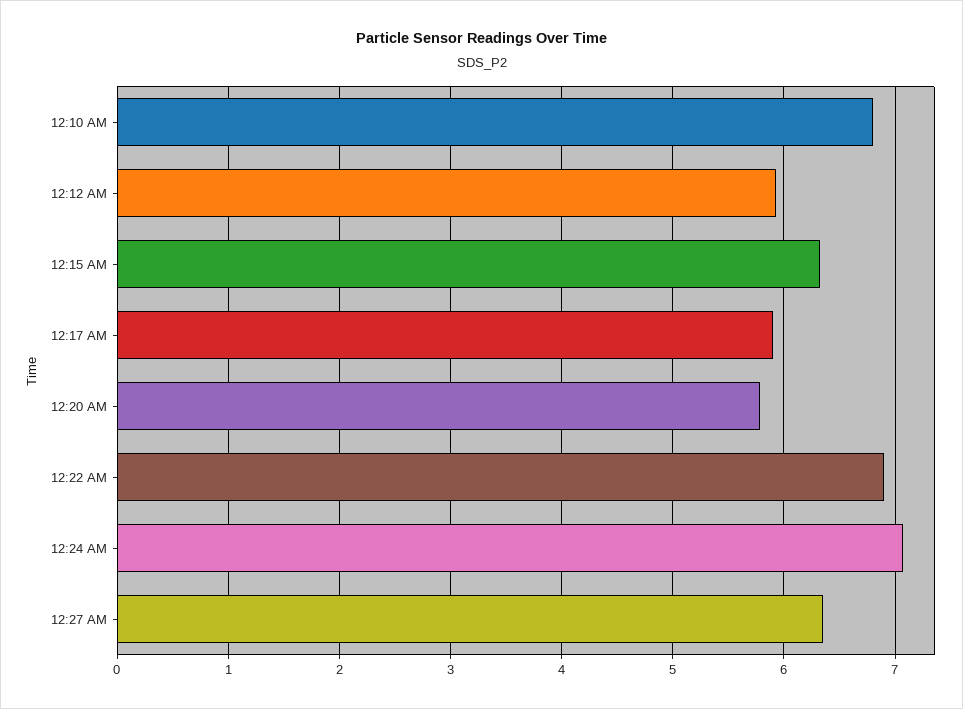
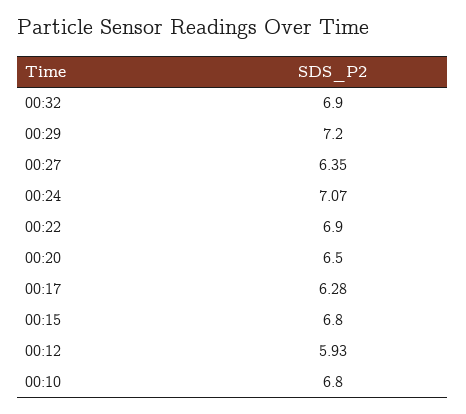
12:15 AM: 6.3 -> 6.8
12:17 AM: 5.9 -> 6.28
12:20 AM: 5.8 -> 6.5
00:32: none -> 6.9
00:29: none -> 7.2

